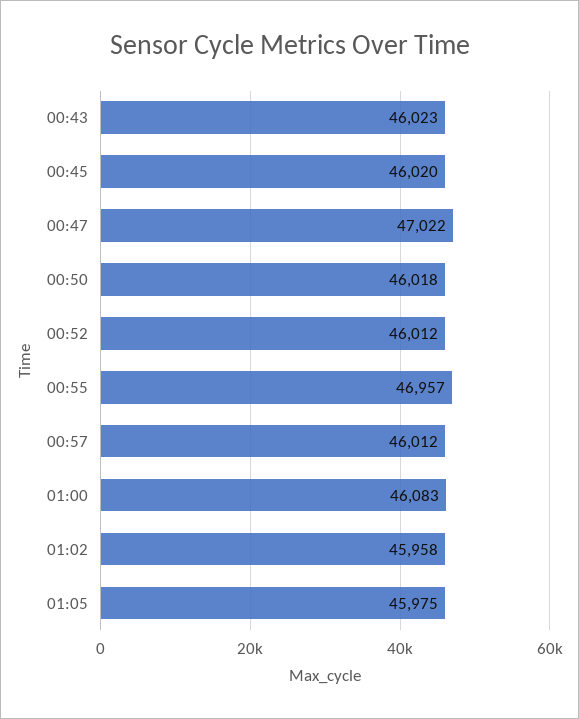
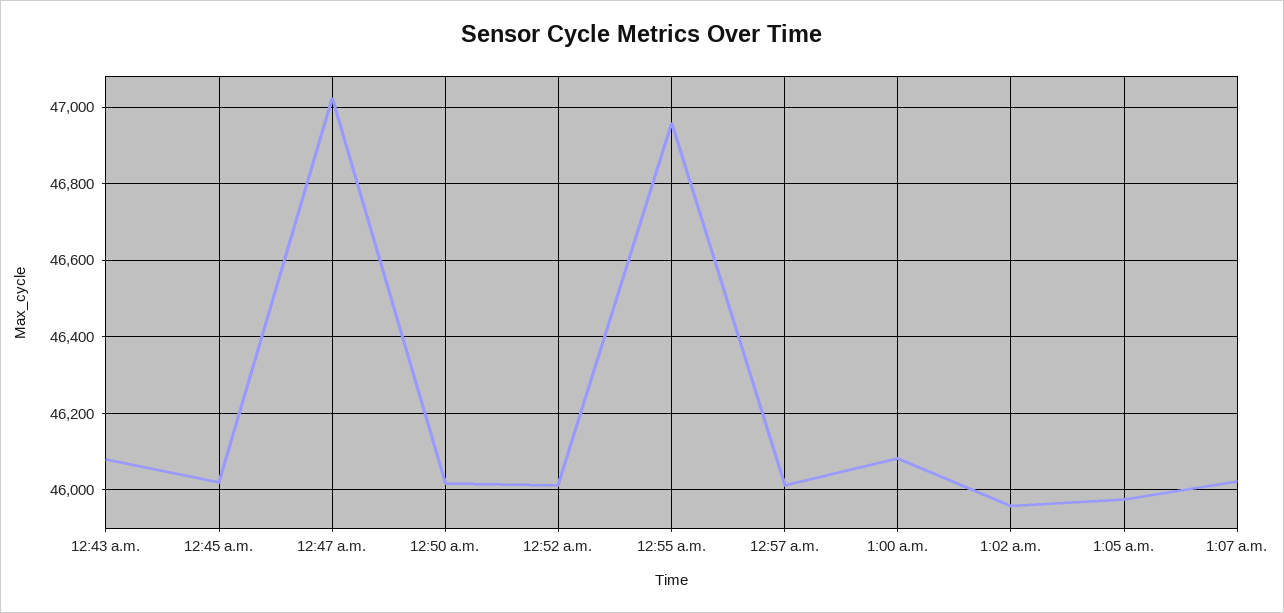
00:43: 46023 -> 46080
1:07 a.m.: none -> 46020

